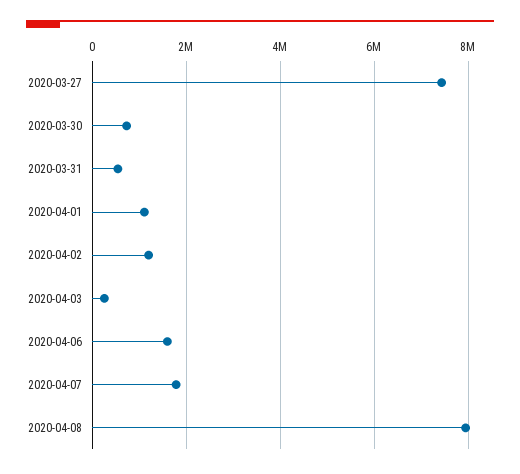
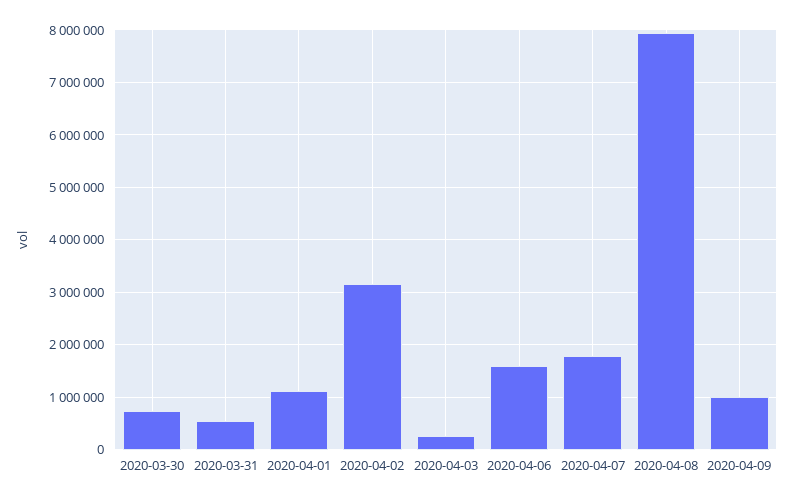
2020-03-27: 7400000 -> none
2020-04-02: 1200000 -> 3200000
2020-04-09: none -> 1000000

